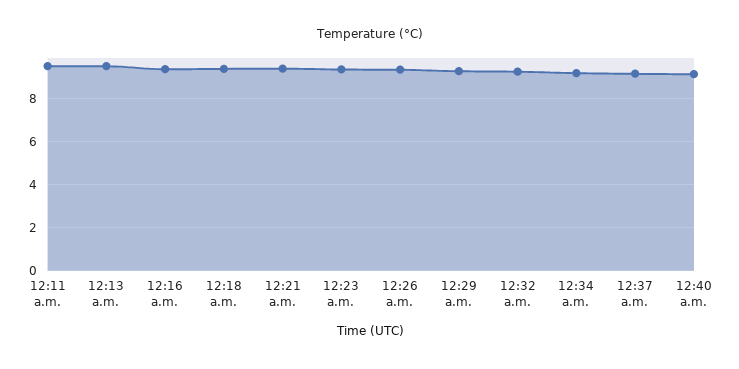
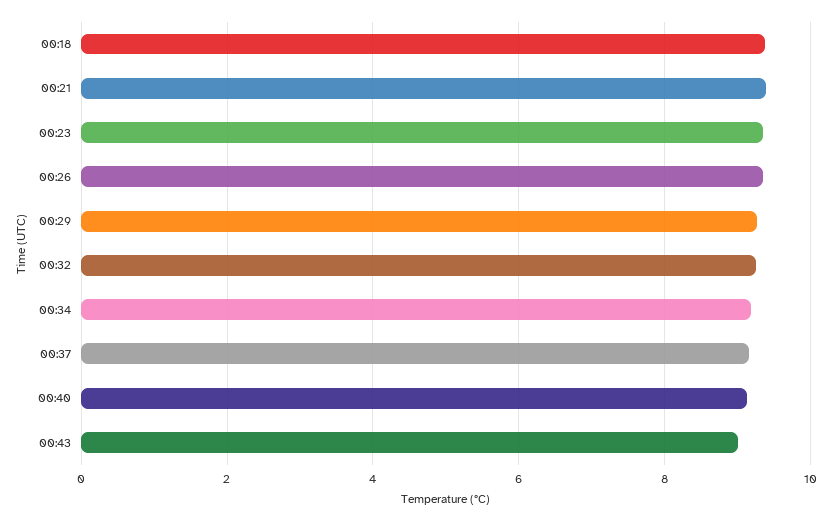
12:11 a.m.: 9.5 -> none
12:13 a.m.: 9.5 -> none
12:16 a.m.: 9.5 -> none
00:43: none -> 9

